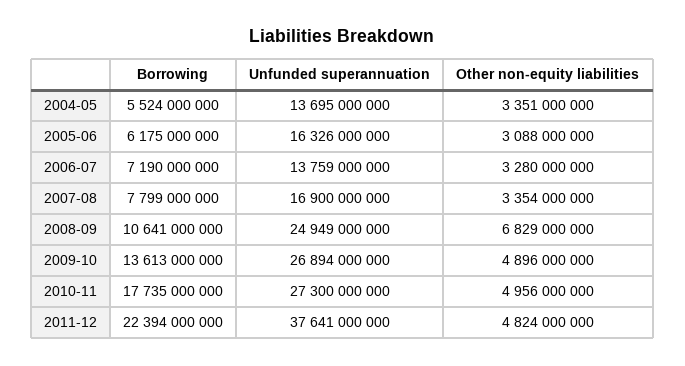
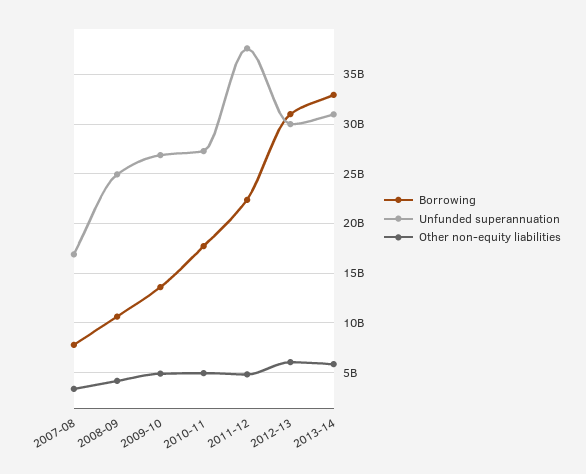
Borrowing, 2004-05: 5524000000 -> none
Unfunded superannuation, 2004-05: 13695000000 -> none
Other non-equity liabilities, 2004-05: 3351000000 -> none
Borrowing, 2005-06: 6175000000 -> none
Unfunded superannuation, 2005-06: 16326000000 -> none
Other non-equity liabilities, 2005-06: 3088000000 -> none
Borrowing, 2006-07: 7190000000 -> none
Unfunded superannuation, 2006-07: 13759000000 -> none
Other non-equity liabilities, 2006-07: 3280000000 -> none
Other non-equity liabilities, 2008-09: 6829000000 -> 4000000000
Borrowing, 2012-13: none -> 31000000000
Unfunded superannuation, 2012-13: none -> 30000000000
Other non-equity liabilities, 2012-13: none -> 6000000000
Borrowing, 2013-14: none -> 33000000000
Unfunded superannuation, 2013-14: none -> 31000000000
Other non-equity liabilities, 2013-14: none -> 6000000000

